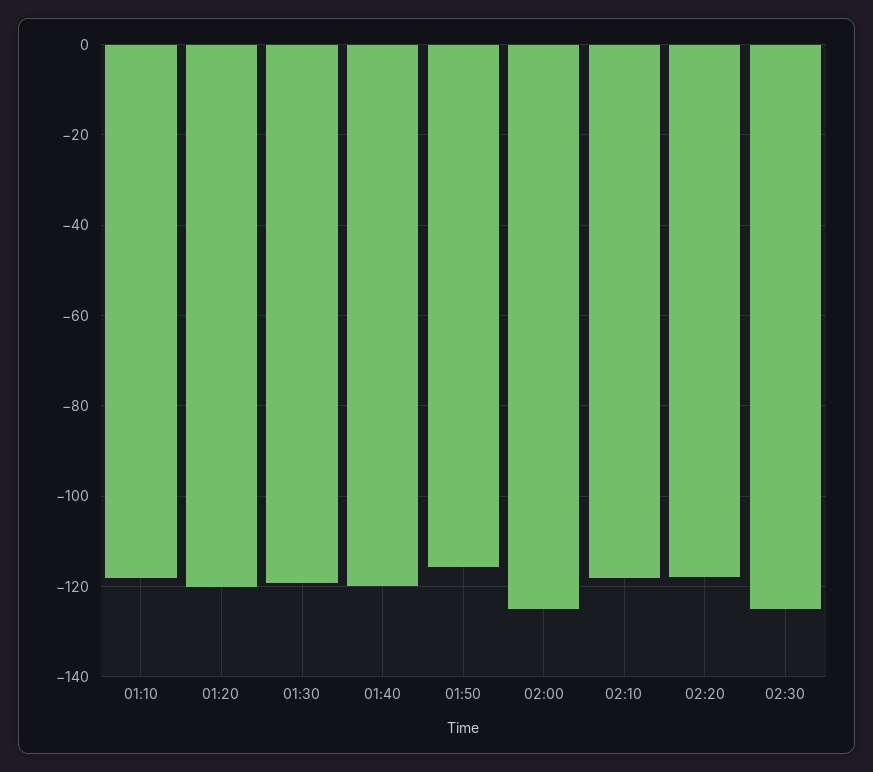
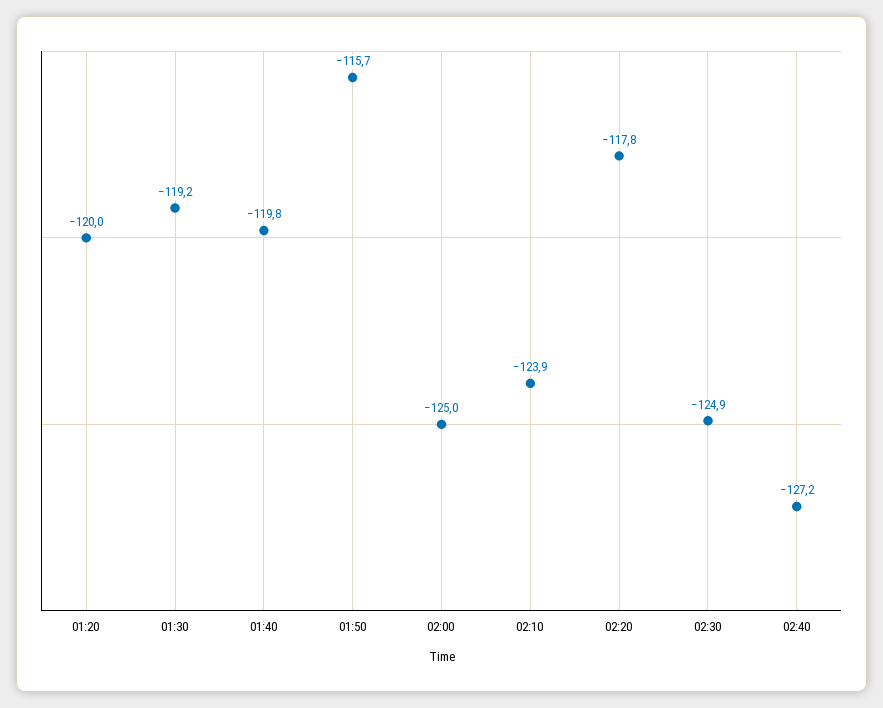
01:10: -118 -> none
02:10: -118 -> -123.9
02:40: none -> -127.2

